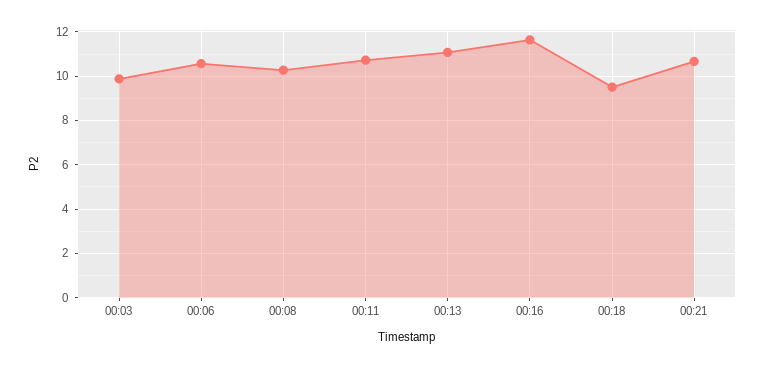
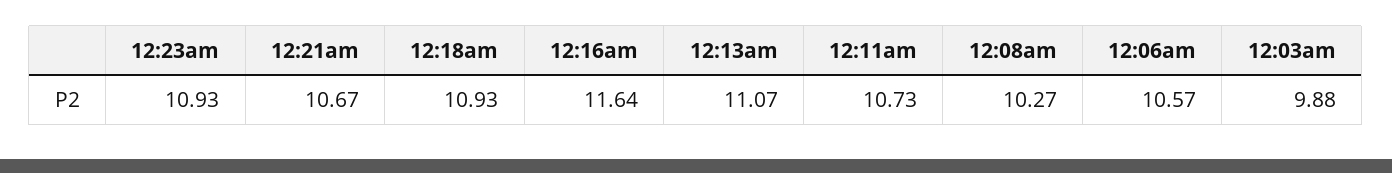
00:18: 9.5 -> 10.93
12:23am: none -> 10.93

